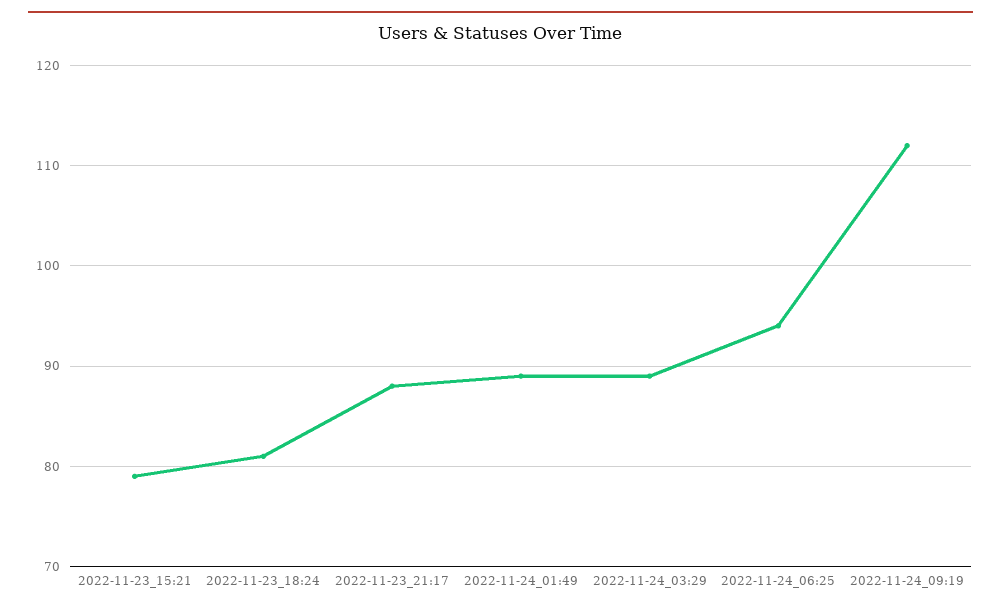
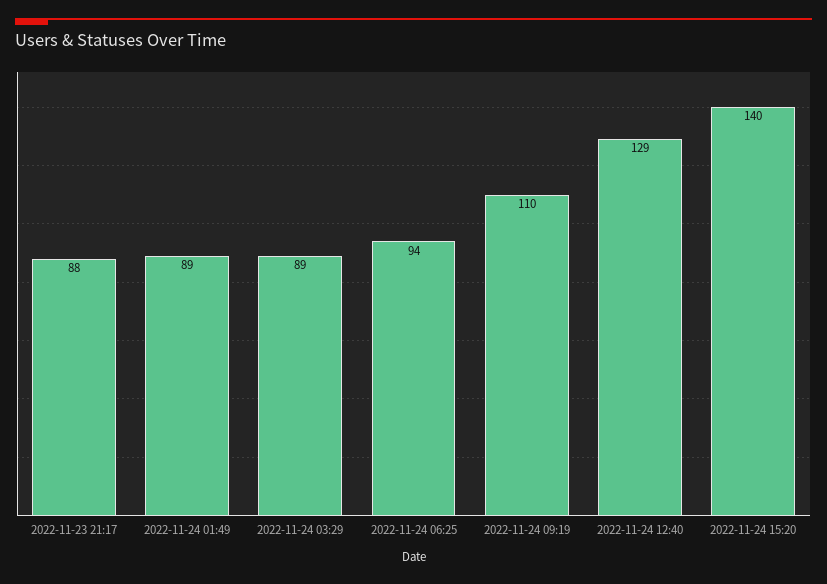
2022-11-23_15:21: 79 -> none
2022-11-23_18:24: 81 -> none
2022-11-24_09:19: 112 -> 110
2022-11-24 12:40: none -> 129
2022-11-24 15:20: none -> 140

